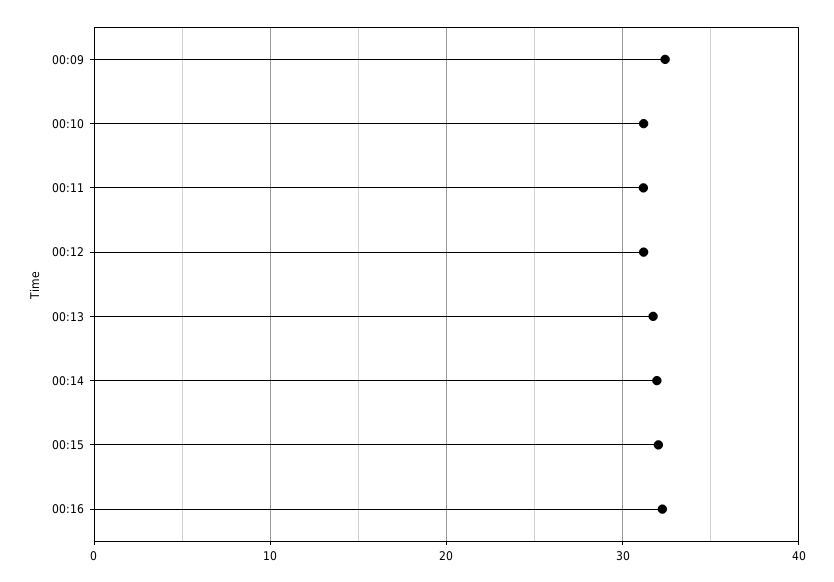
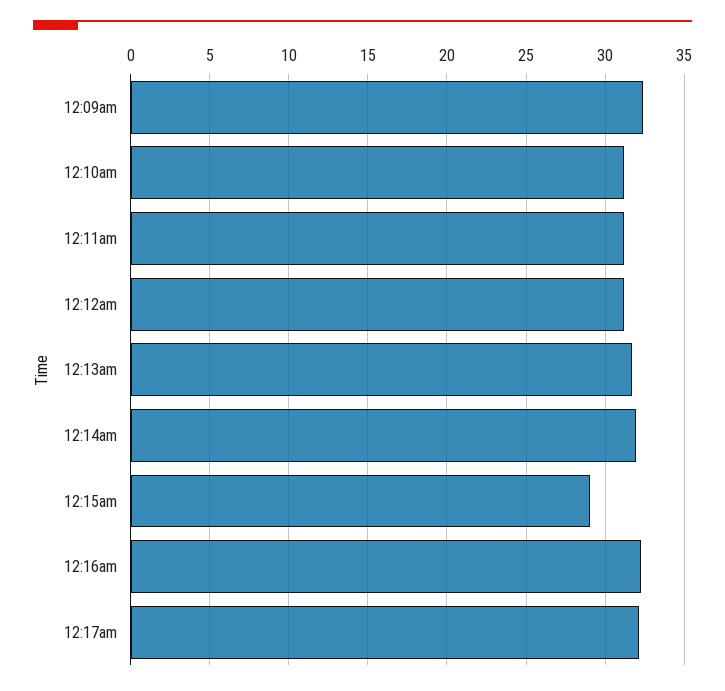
00:15: 32 -> 29
12:17am: none -> 32

